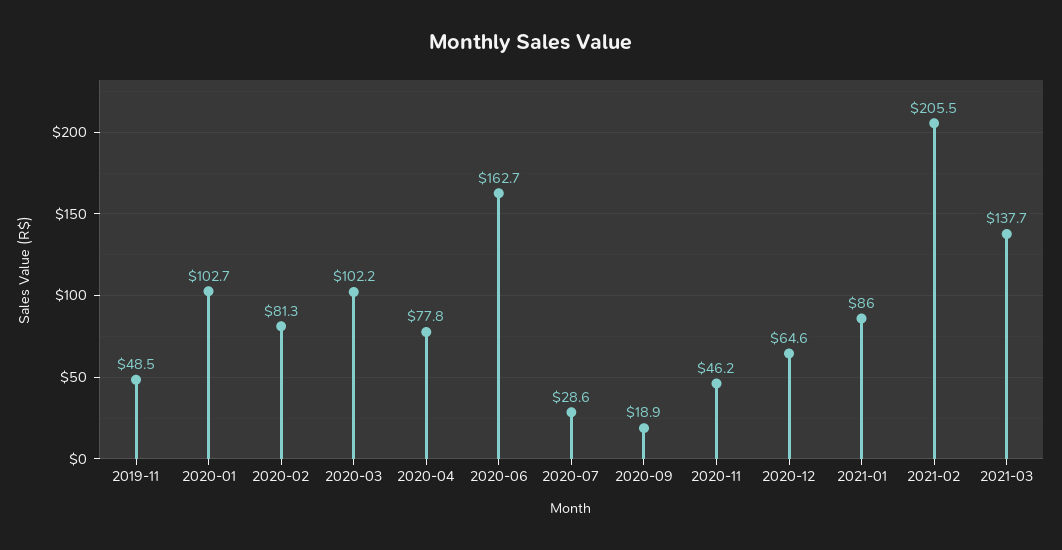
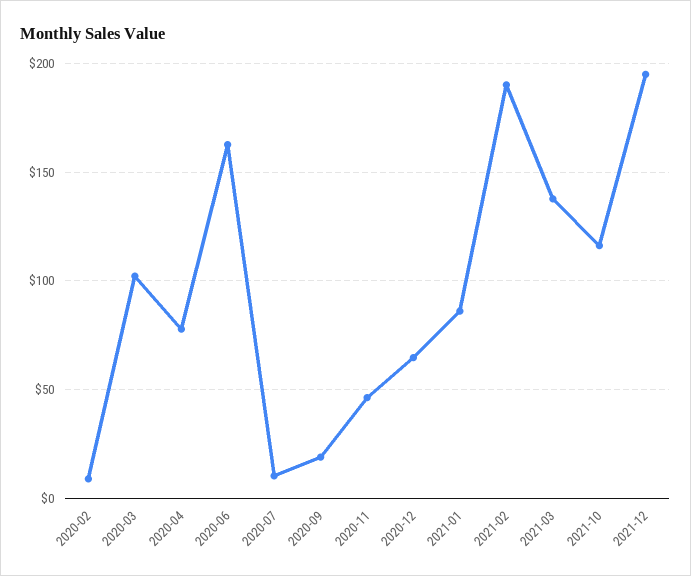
2019-11: 48.5 -> none
2020-01: 102.7 -> none
2020-02: 81.3 -> 10
2020-07: 28.6 -> 10
2021-02: 205.5 -> 190
2021-10: none -> 115
2021-12: none -> 195

